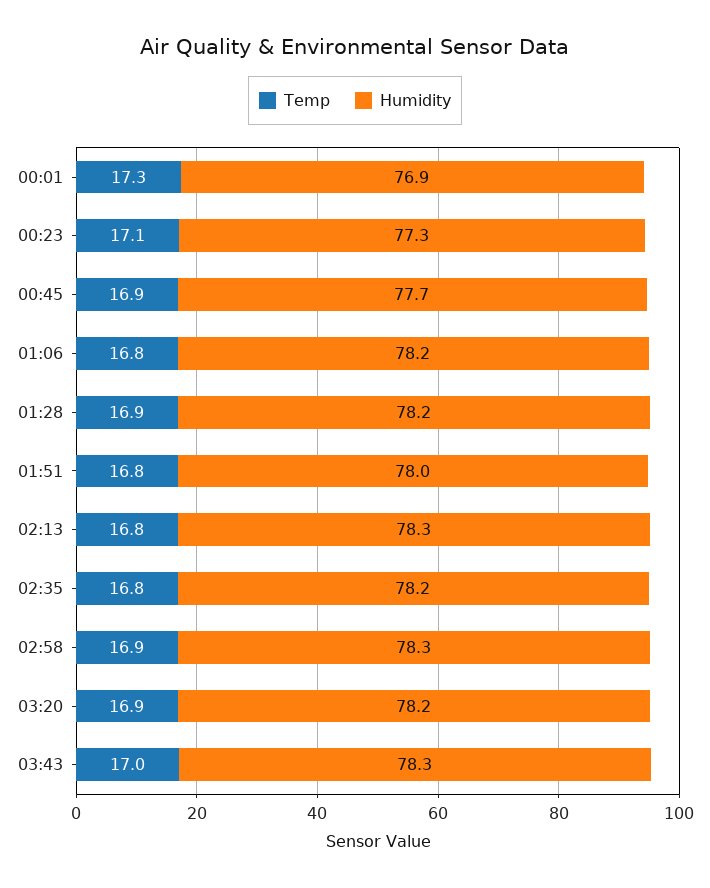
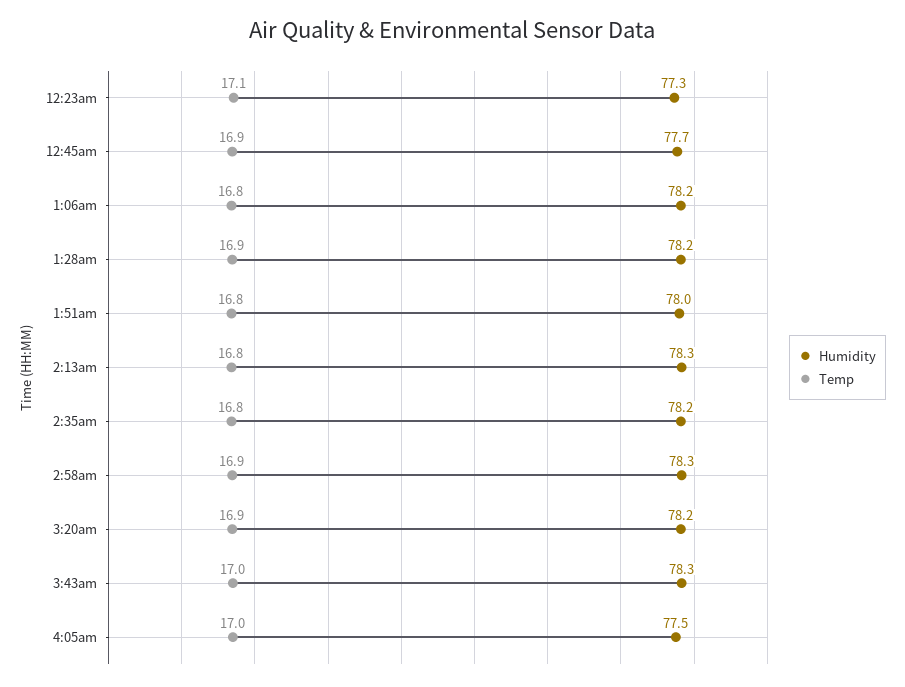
Temp, 00:01: 17.3 -> none
Humidity, 00:01: 76.9 -> none
Humidity, 4:05am: none -> 77.5
Temp, 4:05am: none -> 17

